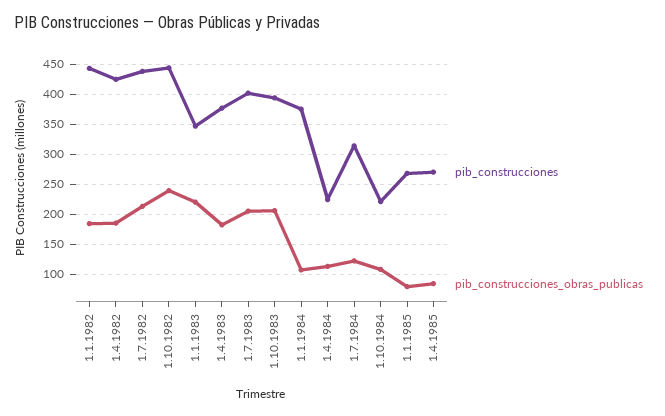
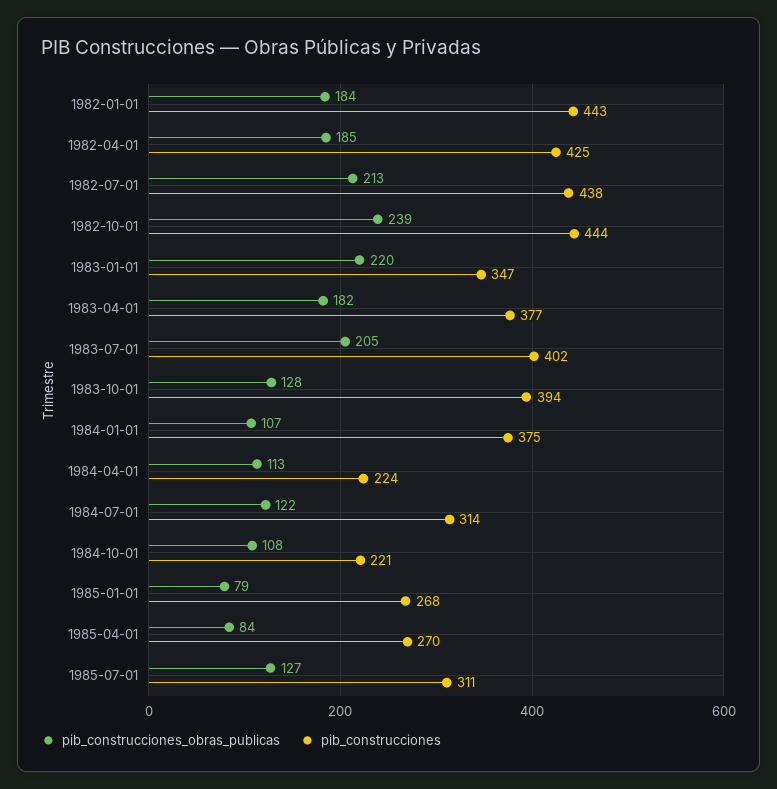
pib_construcciones_obras_publicas, 1.10.1983: 200 -> 128
pib_construcciones_obras_publicas, 1985-07-01: none -> 127
pib_construcciones, 1985-07-01: none -> 311

